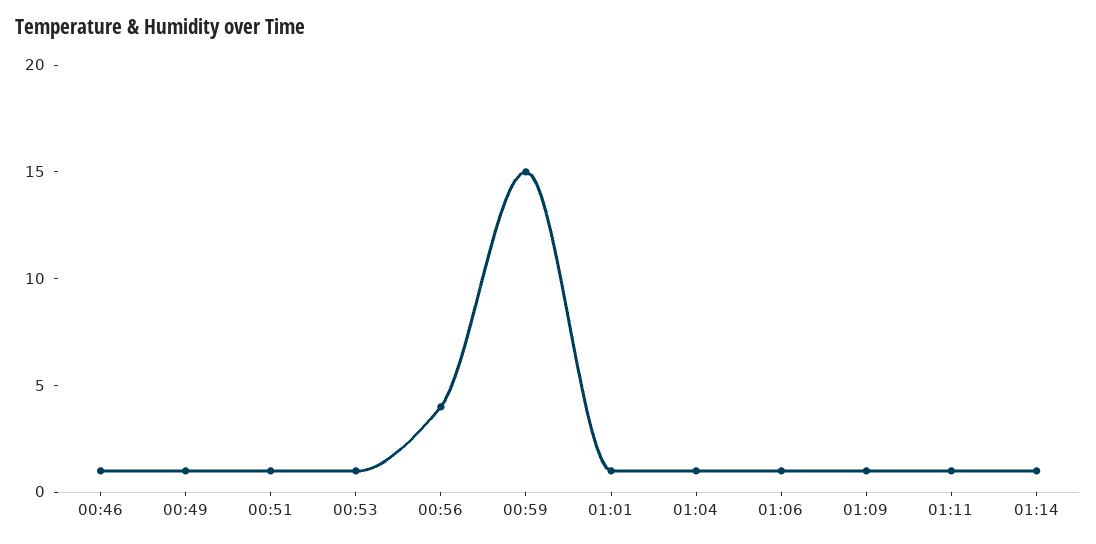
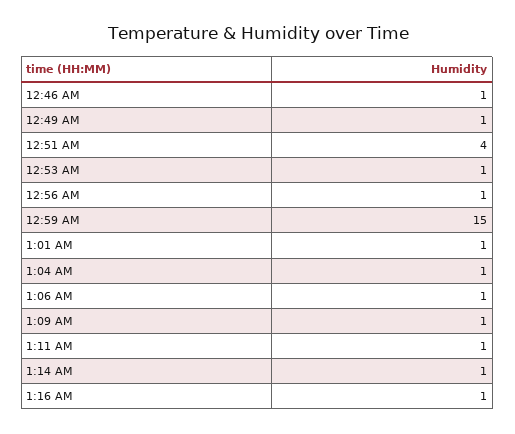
00:51: 1 -> 4
00:56: 4 -> 1
1:16 AM: none -> 1

